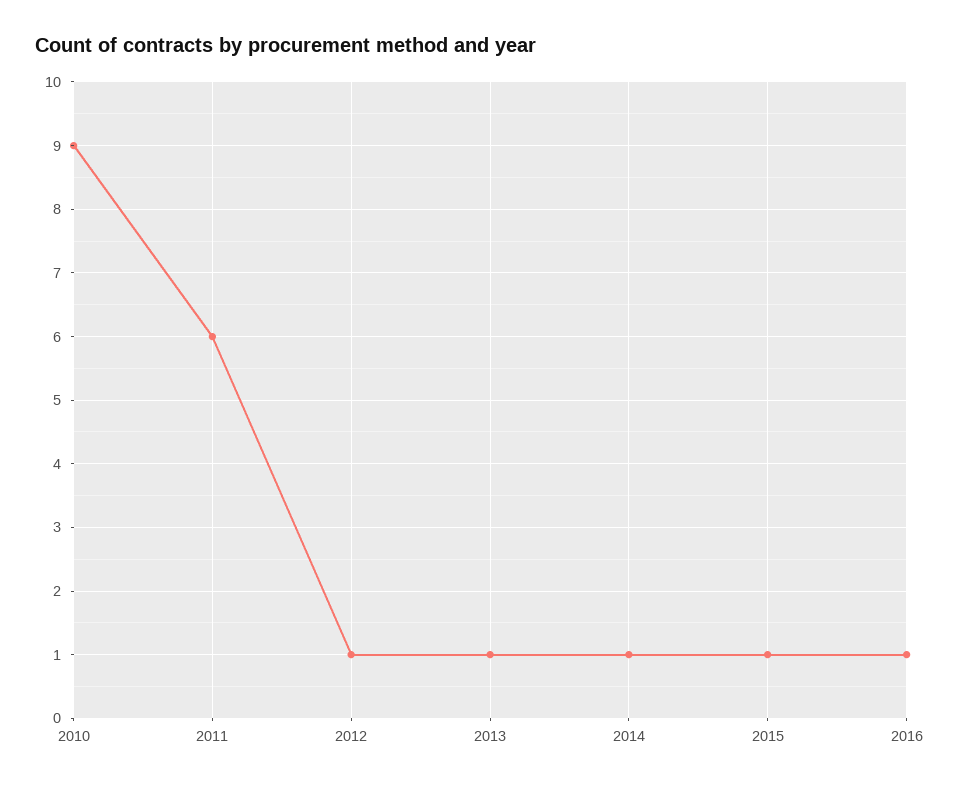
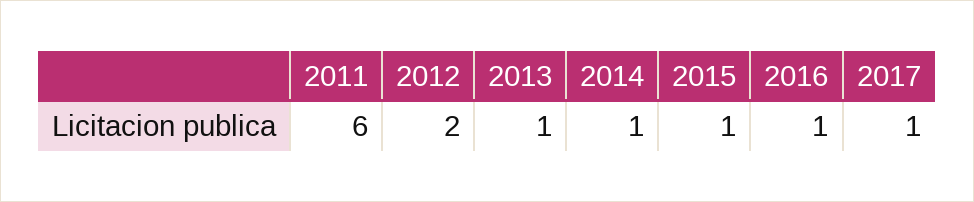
2010: 9 -> none
2012: 1 -> 2
2017: none -> 1

